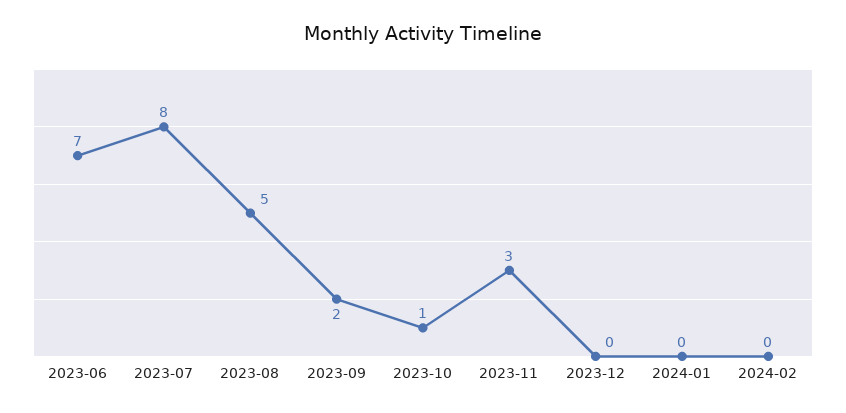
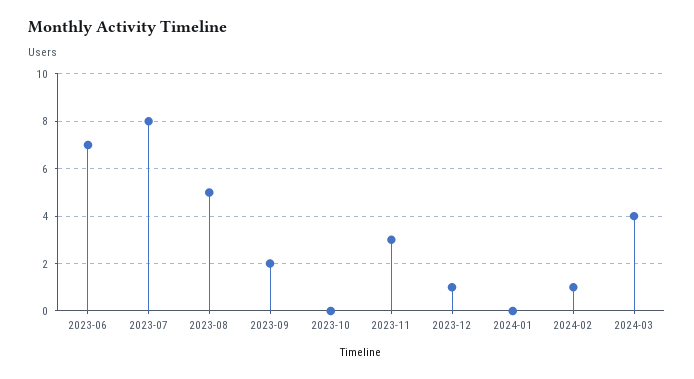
2023-10: 1 -> 0
2023-12: 0 -> 1
2024-02: 0 -> 1
2024-03: none -> 4

